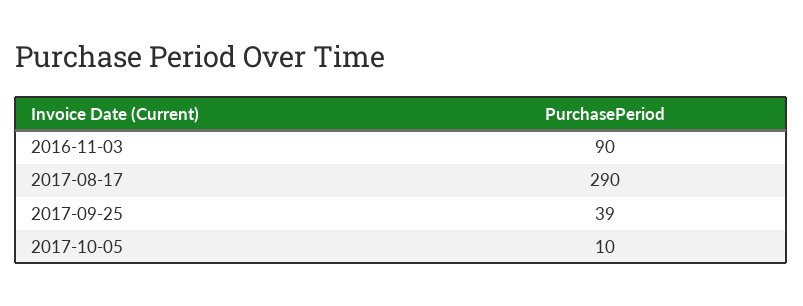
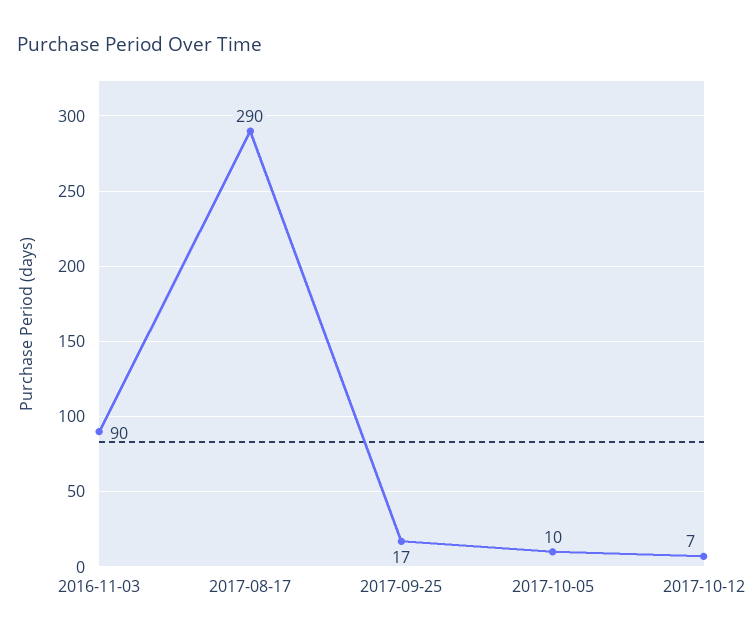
2017-09-25: 39 -> 17
2017-10-12: none -> 7

